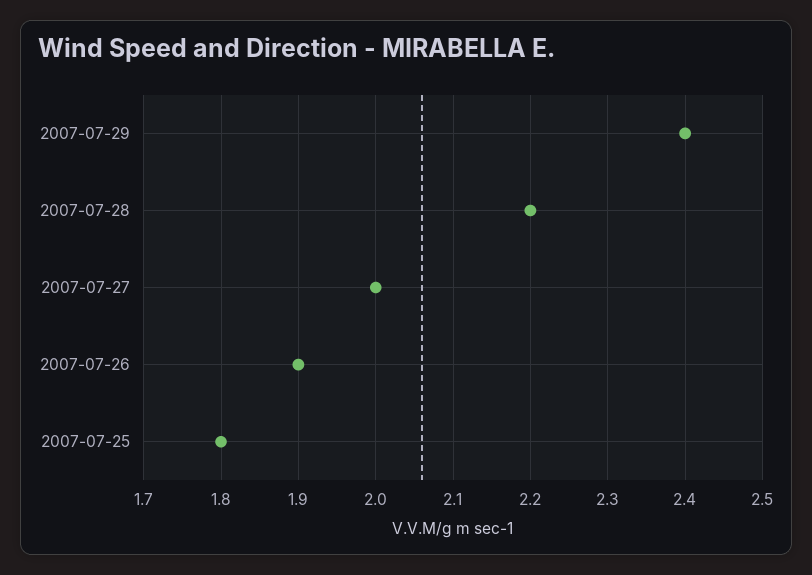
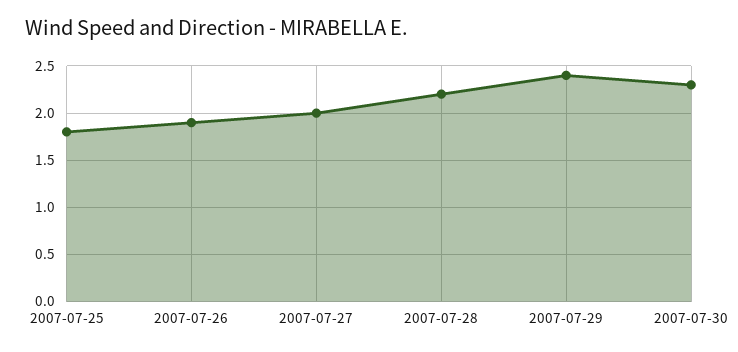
2007-07-30: none -> 2.3

